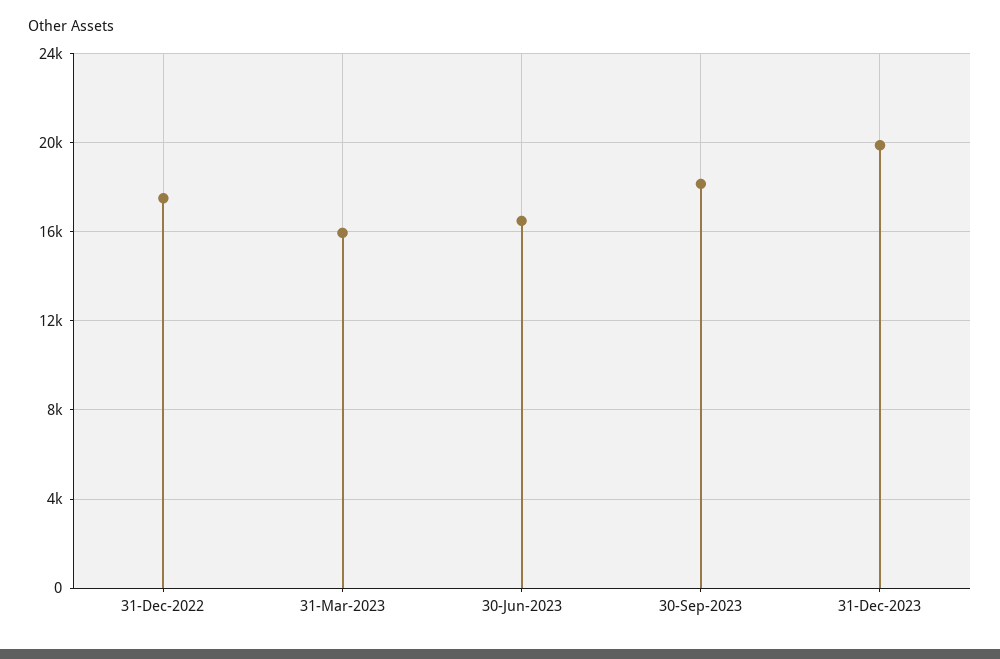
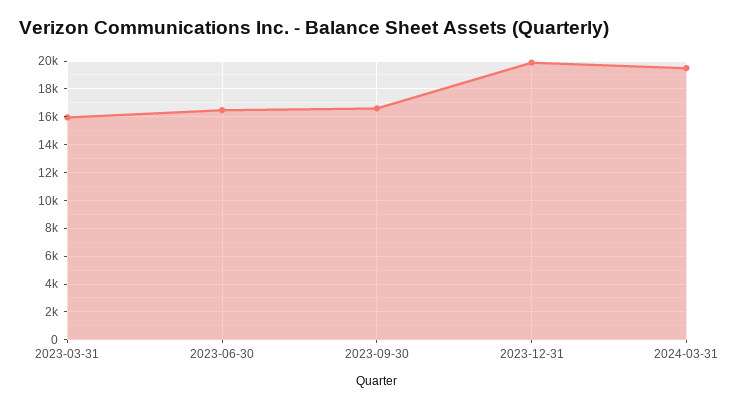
31-Dec-2022: 17500 -> none
30-Sep-2023: 18000 -> 16500
2024-03-31: none -> 19500

